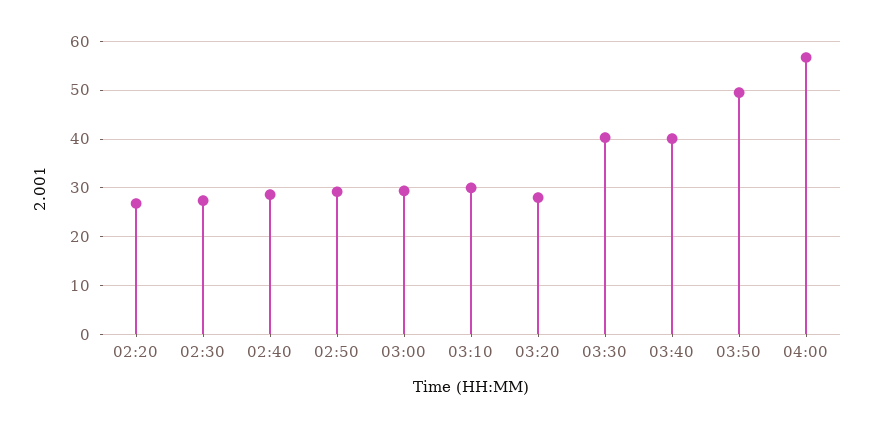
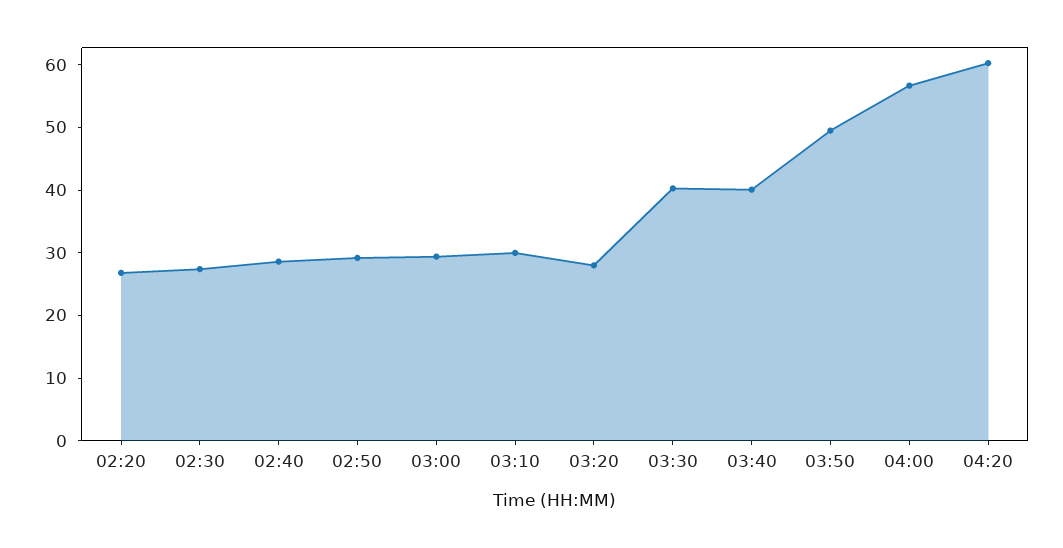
04:20: none -> 60

